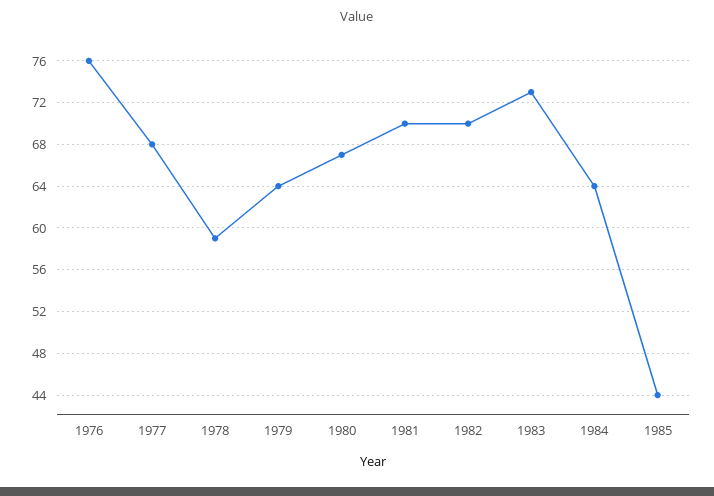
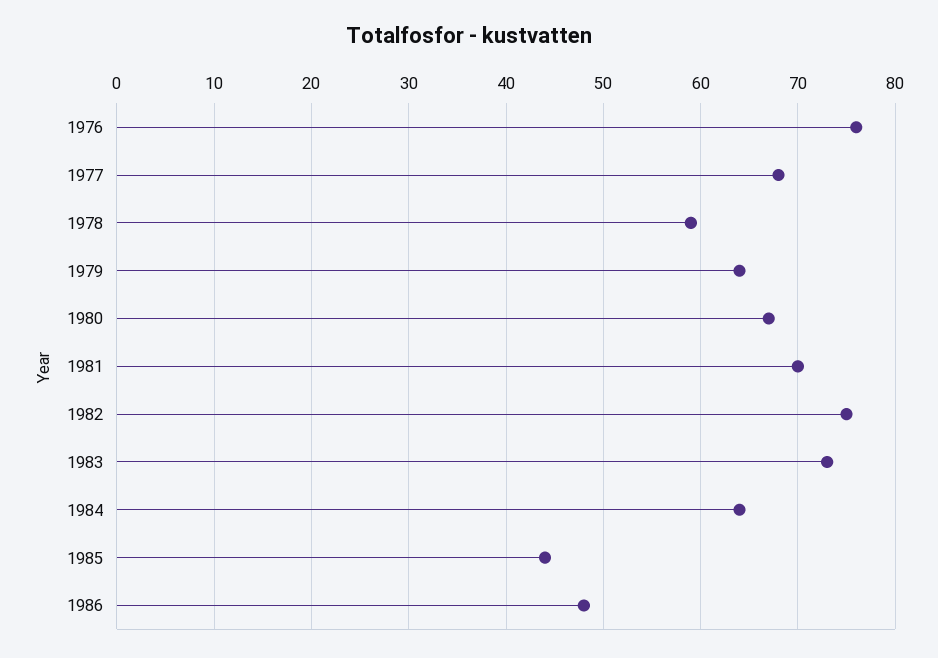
1982: 70 -> 75
1986: none -> 48

